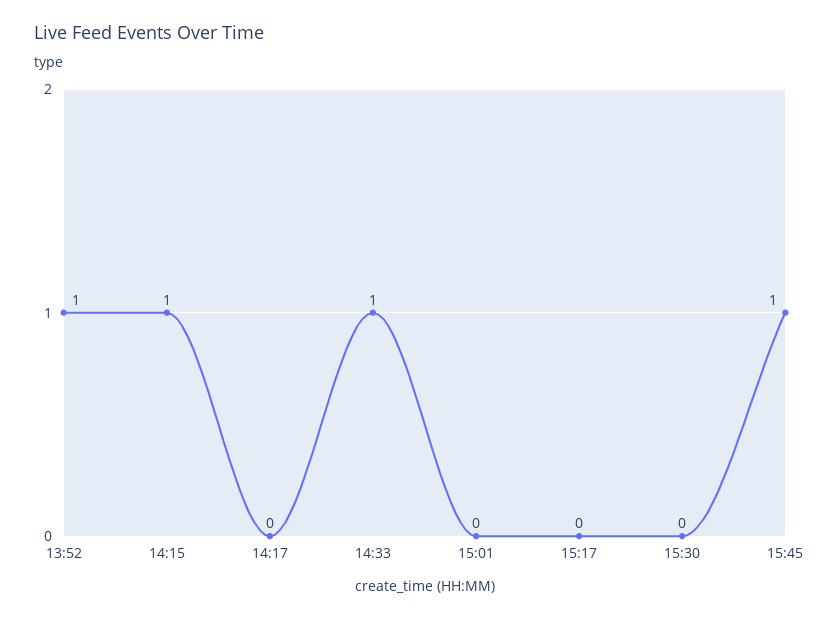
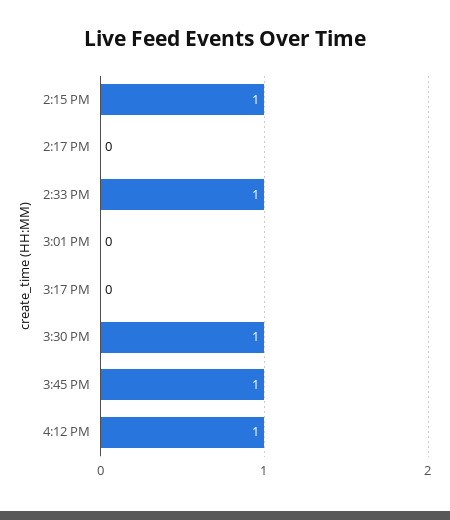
13:52: 1 -> none
15:30: 0 -> 1
4:12 PM: none -> 1

